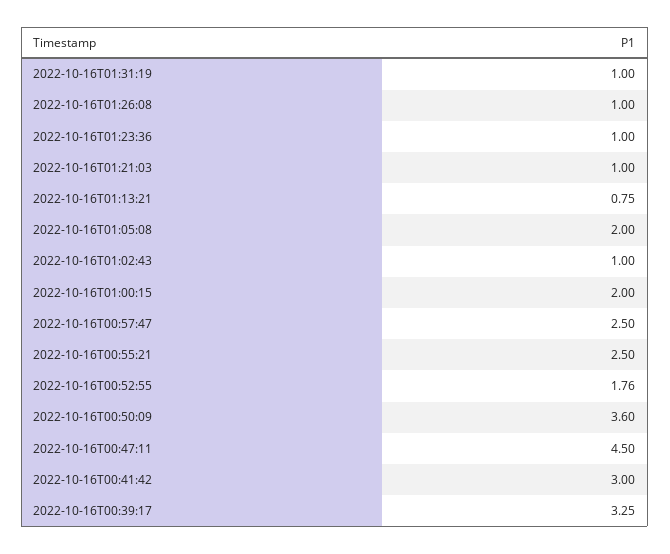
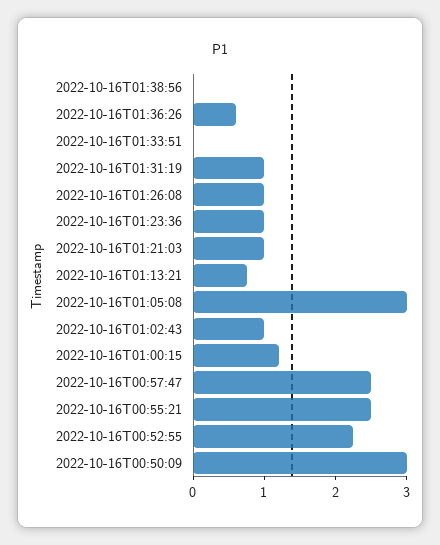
2022-10-16T01:05:08: 2 -> 3
2022-10-16T01:00:15: 2 -> 1.2
2022-10-16T00:52:55: 1.76 -> 2.2
2022-10-16T00:50:09: 3.6 -> 3
2022-10-16T00:47:11: 4.5 -> none
2022-10-16T00:41:42: 3 -> none
2022-10-16T00:39:17: 3.25 -> none
2022-10-16T01:38:56: none -> 0
2022-10-16T01:36:26: none -> 0.6
2022-10-16T01:33:51: none -> 0

